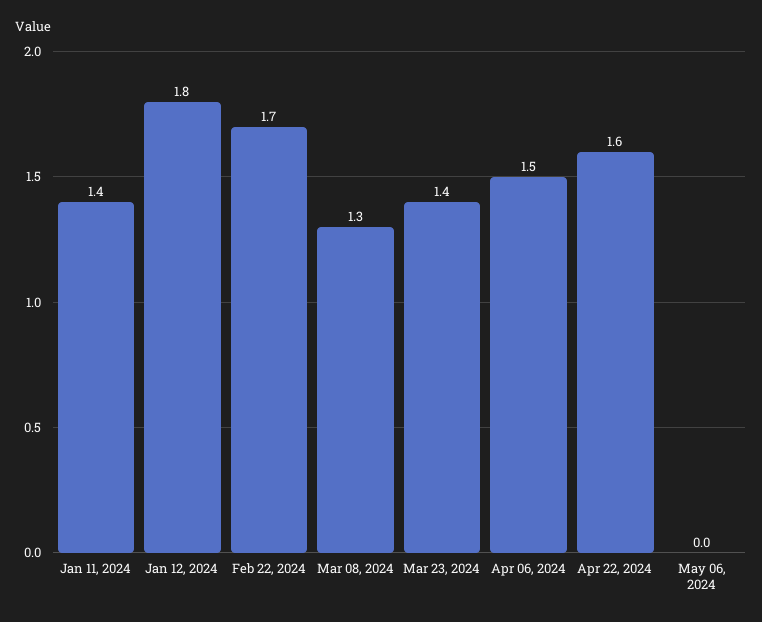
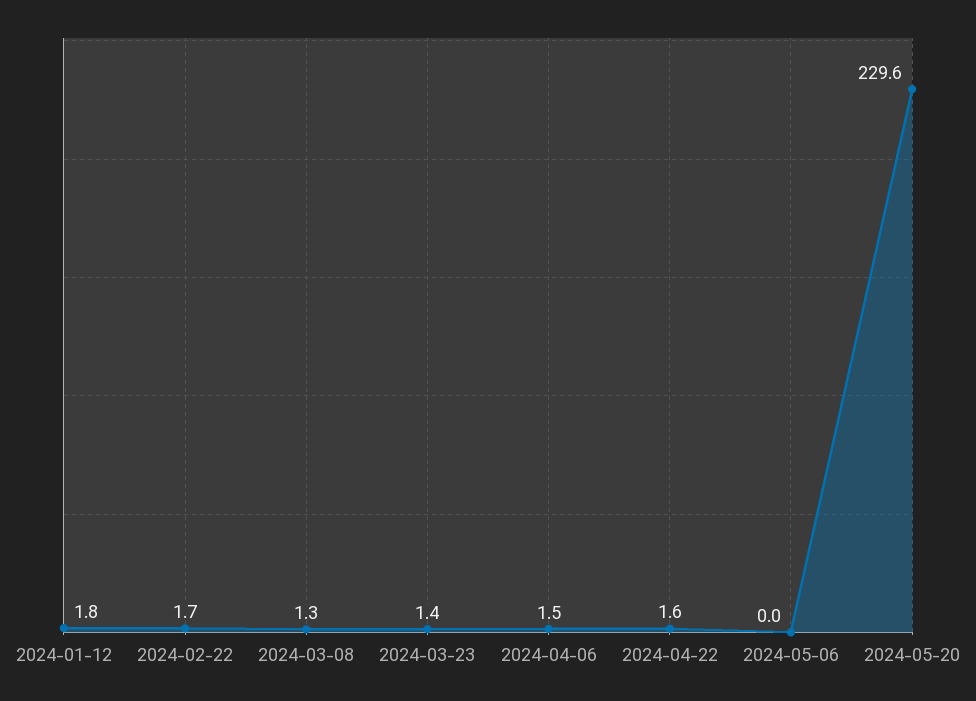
Jan 11, 2024: 1.4 -> none
2024-05-20: none -> 229.6

